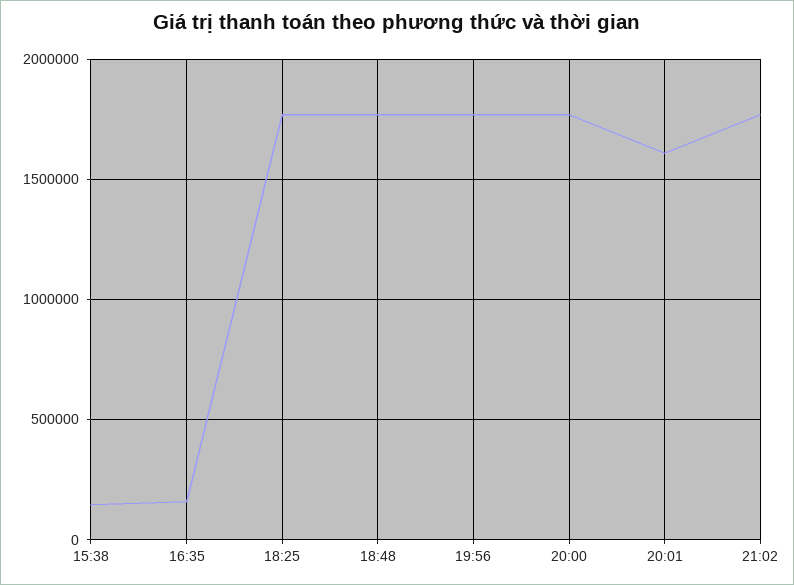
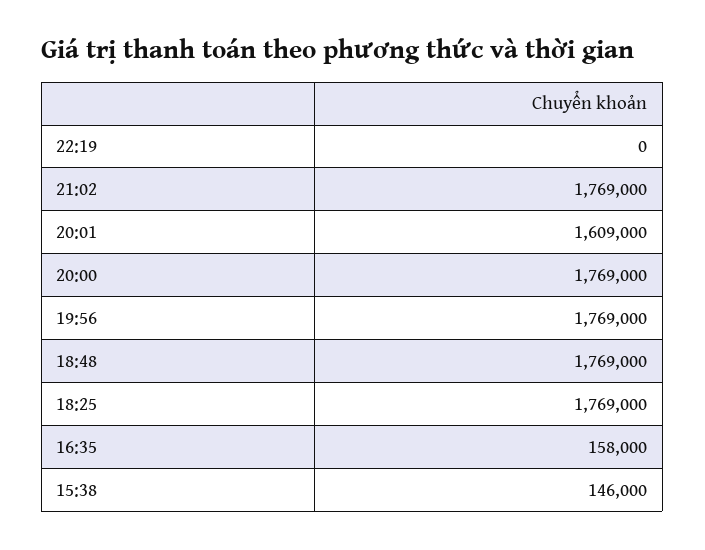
22:19: none -> 0

